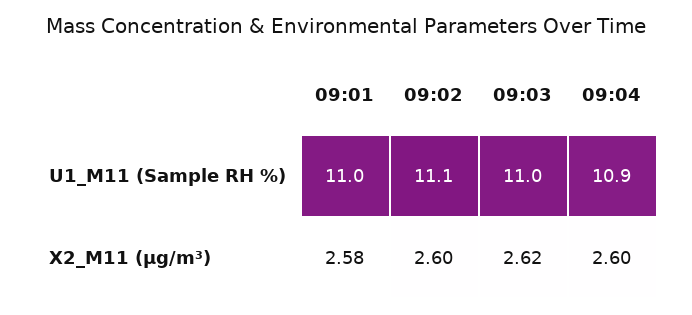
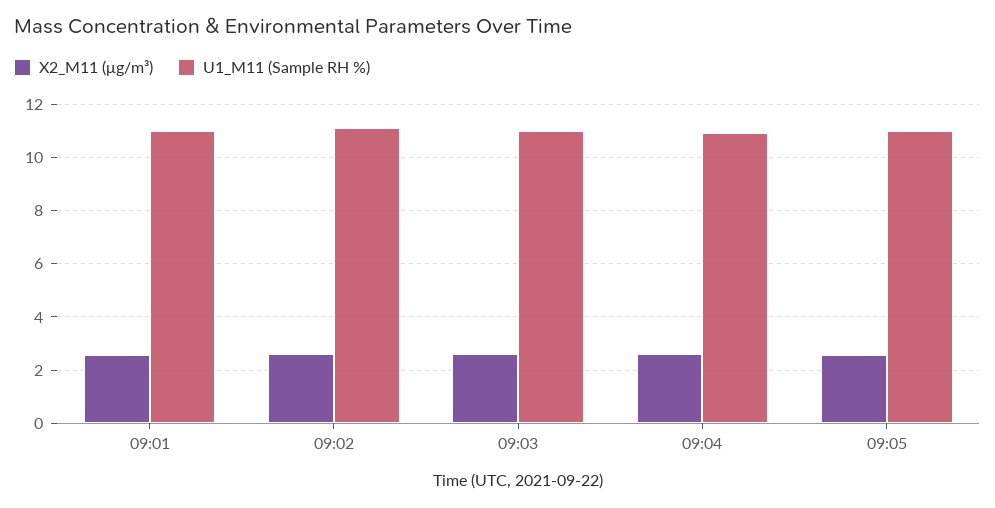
X2_M11 (μg/m³), 09:05: none -> 2.5
U1_M11 (Sample RH %), 09:05: none -> 11

